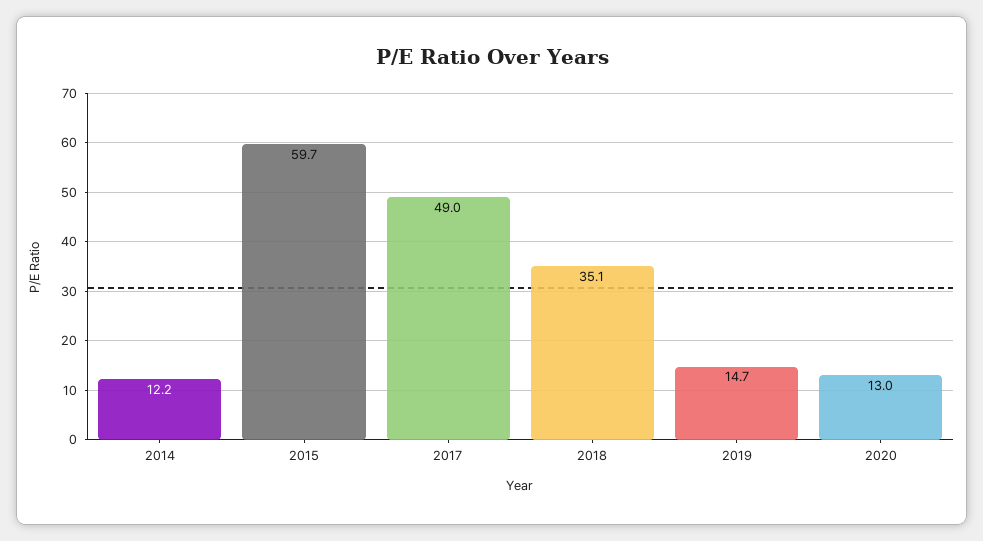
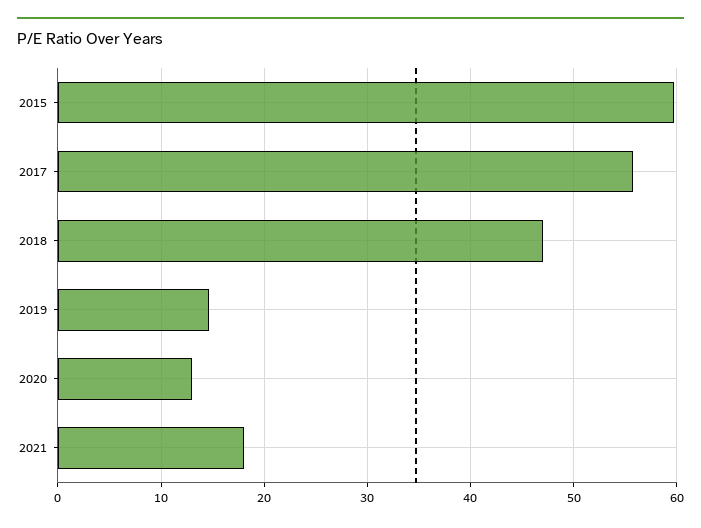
2014: 12.2 -> none
2017: 49 -> 56
2018: 35.1 -> 47
2021: none -> 18

